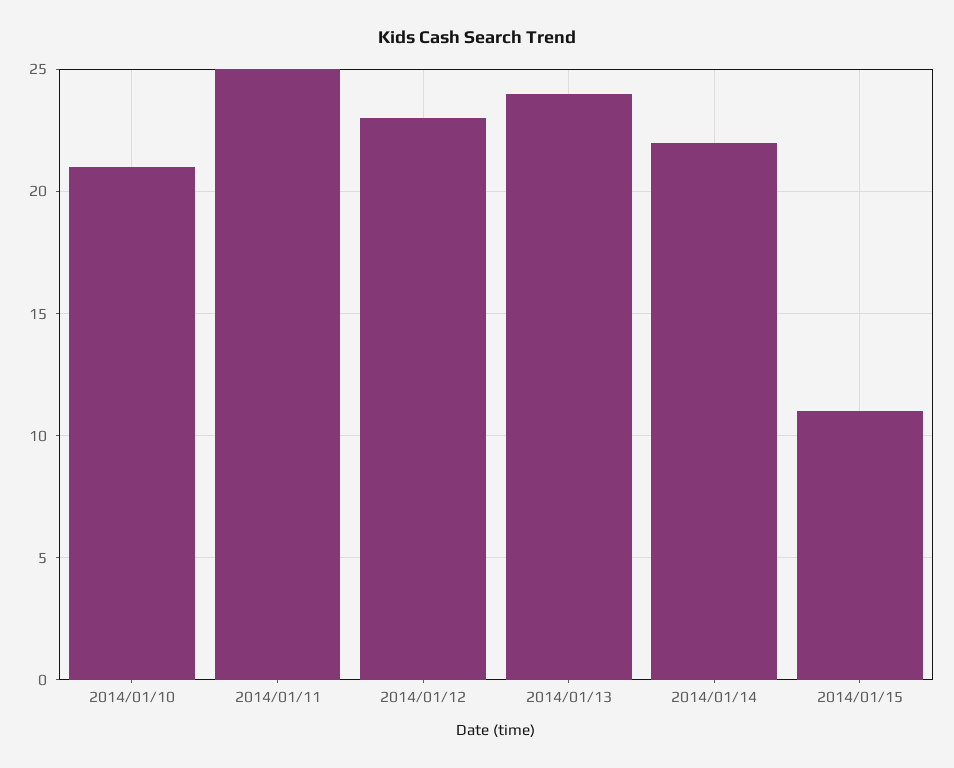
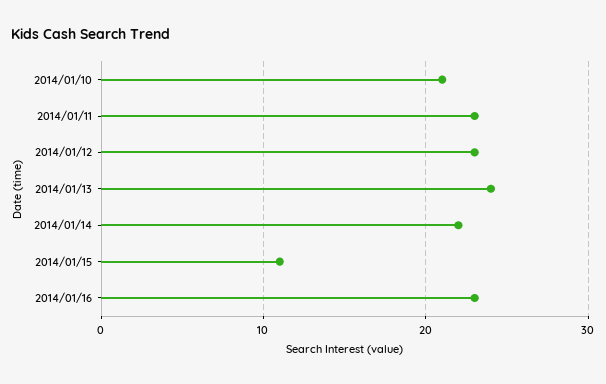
2014/01/11: 25 -> 23
2014/01/16: none -> 23

